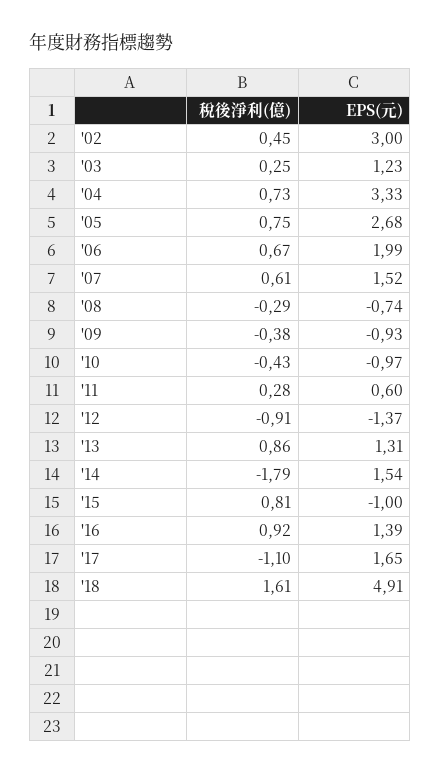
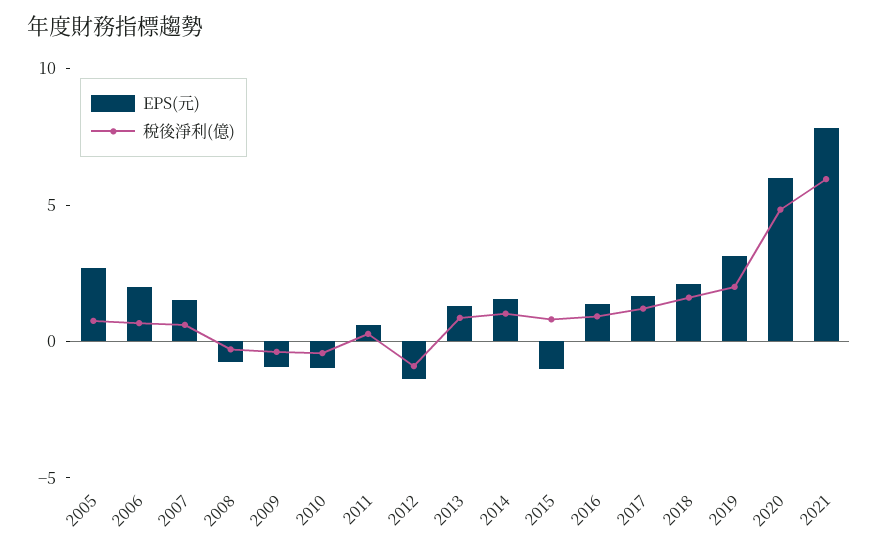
稅後淨利(億), '02: 0.45 -> none
EPS(元), '02: 3 -> none
稅後淨利(億), '03: 0.25 -> none
EPS(元), '03: 1.23 -> none
稅後淨利(億), '04: 0.73 -> none
EPS(元), '04: 3.33 -> none
稅後淨利(億), '14: -1.79 -> 1
稅後淨利(億), '17: -1.1 -> 1
EPS(元), '18: 4.91 -> 2
EPS(元), 2019: none -> 3
稅後淨利(億), 2019: none -> 2
EPS(元), 2020: none -> 6
稅後淨利(億), 2020: none -> 5
EPS(元), 2021: none -> 8
稅後淨利(億), 2021: none -> 6

